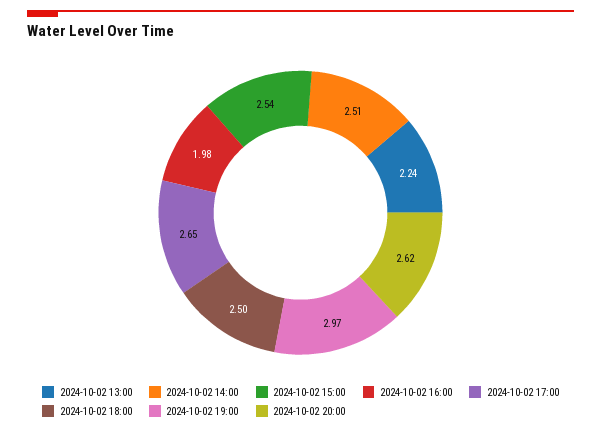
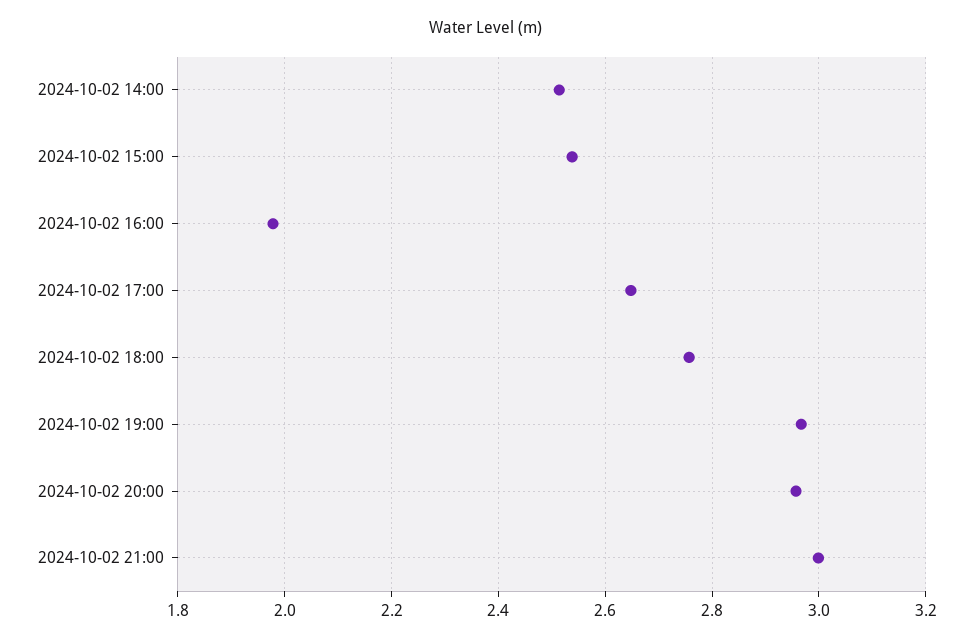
2024-10-02 13:00: 2.24 -> none
2024-10-02 18:00: 2.5 -> 2.76
2024-10-02 20:00: 2.62 -> 2.96
2024-10-02 21:00: none -> 3

